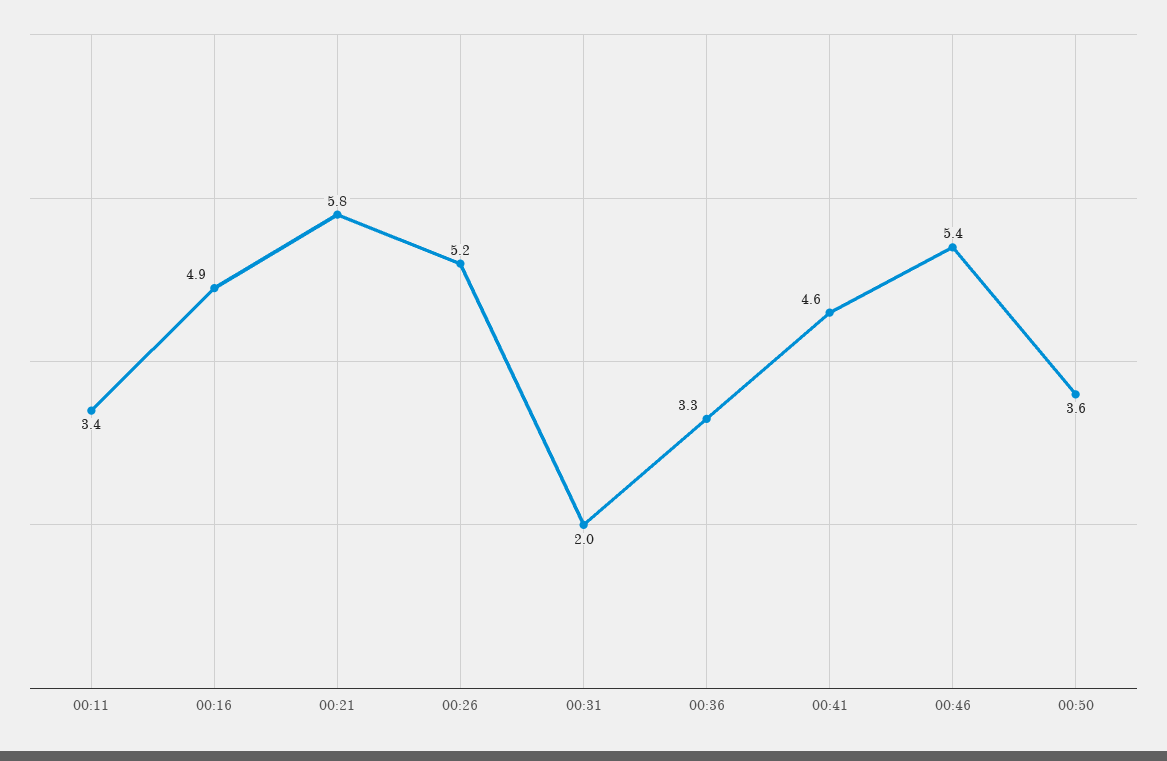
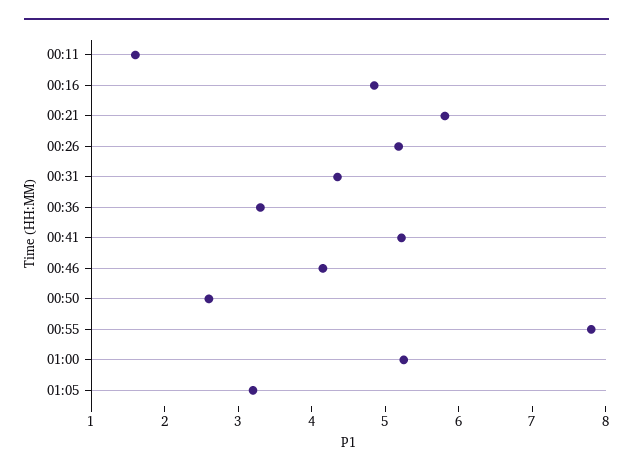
00:11: 3.4 -> 1.6
00:31: 2 -> 4.4
00:41: 4.6 -> 5.2
00:46: 5.4 -> 4.2
00:50: 3.6 -> 2.6
00:55: none -> 7.8
01:00: none -> 5.2
01:05: none -> 3.2

